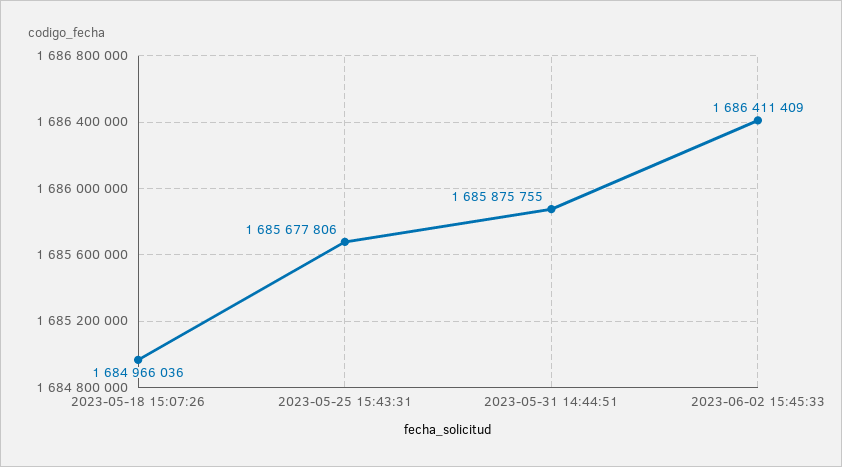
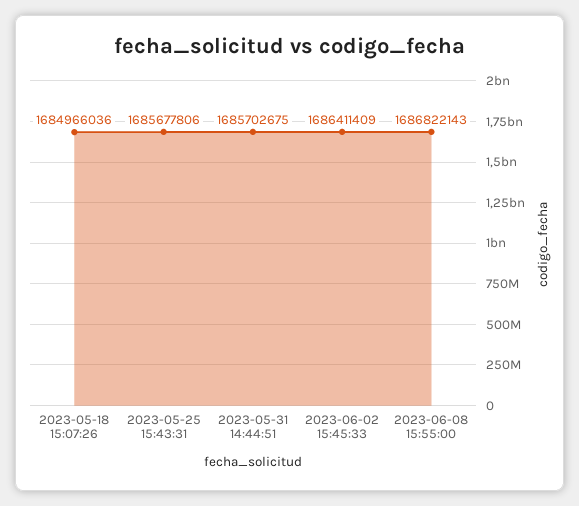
2023-05-31 14:44:51: 1685875755 -> 1685702675
2023-06-08 15:55:00: none -> 1686822143

